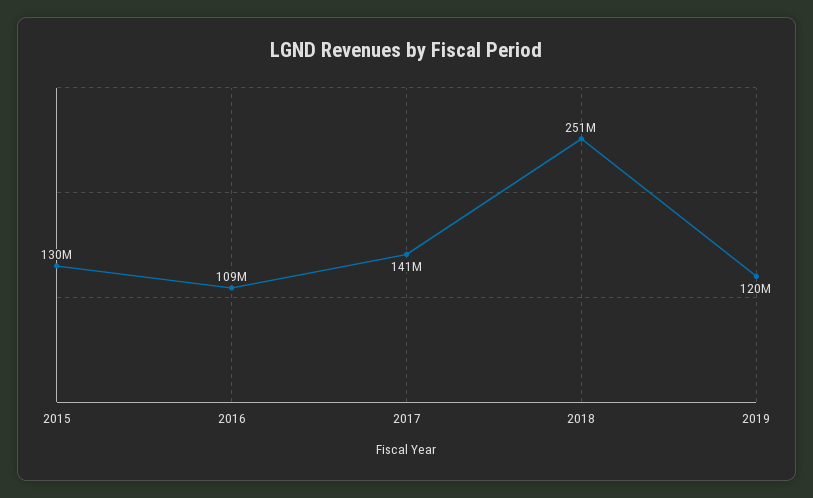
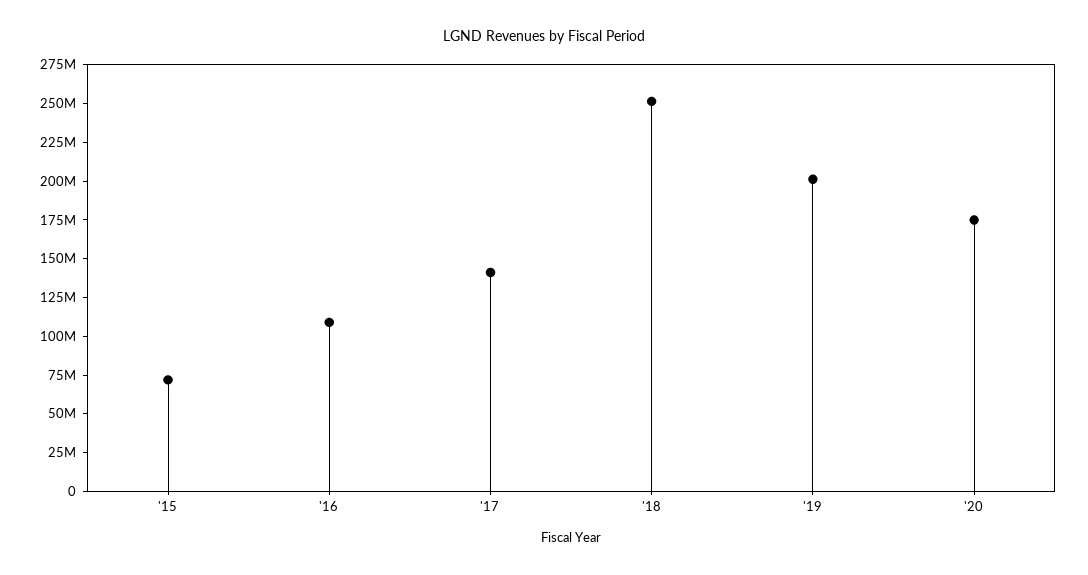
2015: 130000000 -> 75000000
2019: 120000000 -> 200000000
'20: none -> 175000000

